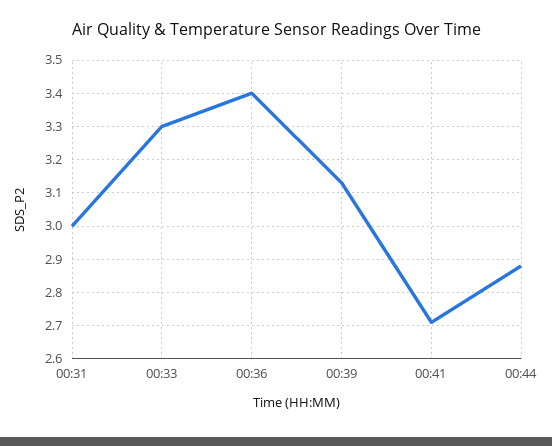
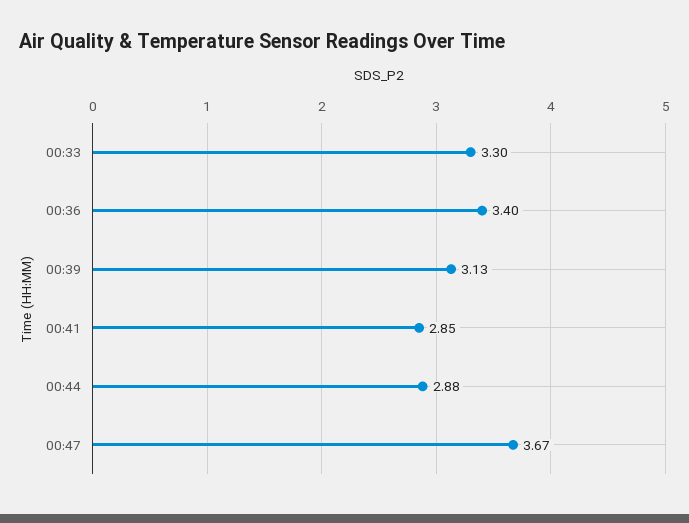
00:31: 3 -> none
00:41: 2.7 -> 2.85
00:47: none -> 3.67

